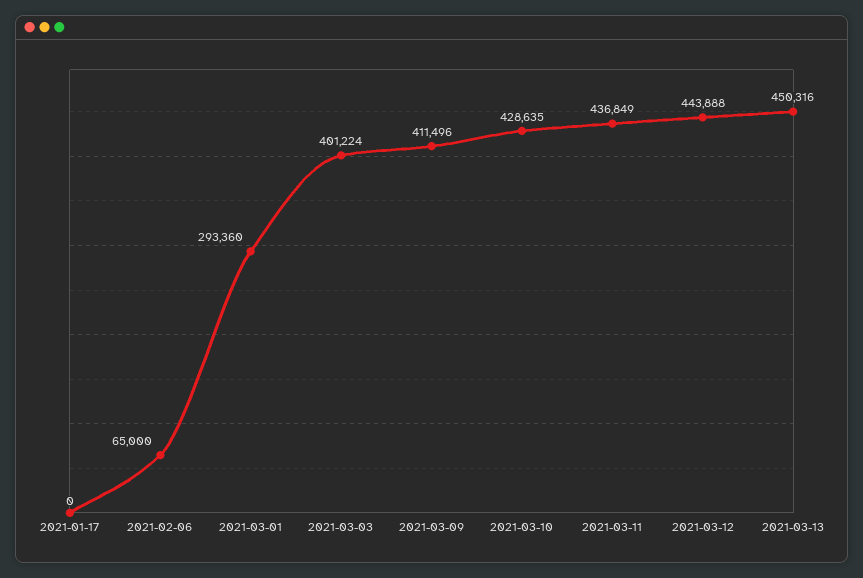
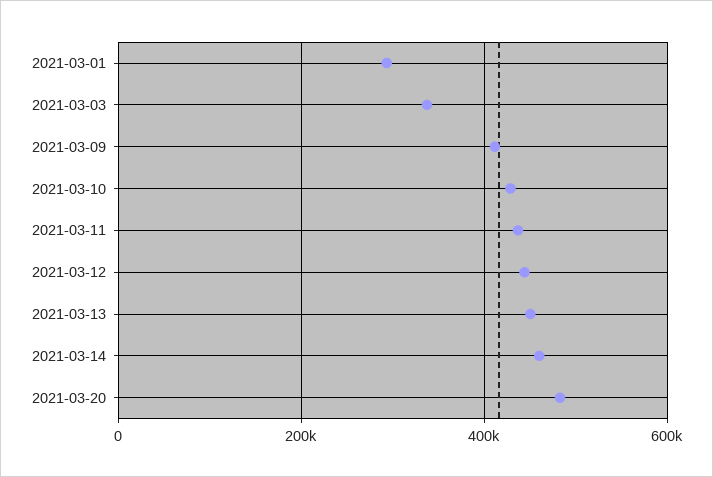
2021-01-17: 0 -> none
2021-02-06: 65000 -> none
2021-03-03: 401224 -> 340000
2021-03-14: none -> 460000
2021-03-20: none -> 480000

